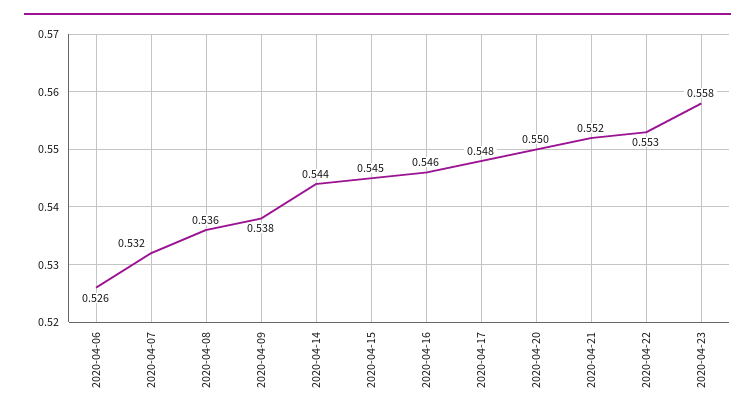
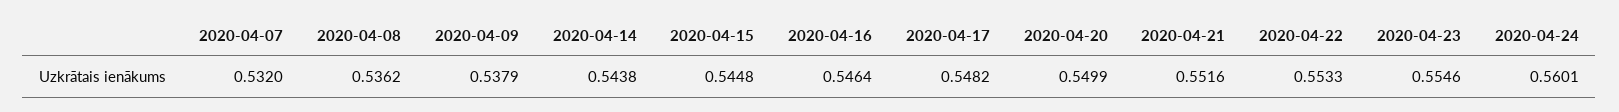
2020-04-06: 0.526 -> none
2020-04-23: 0.558 -> 0.5546
2020-04-24: none -> 0.5601

